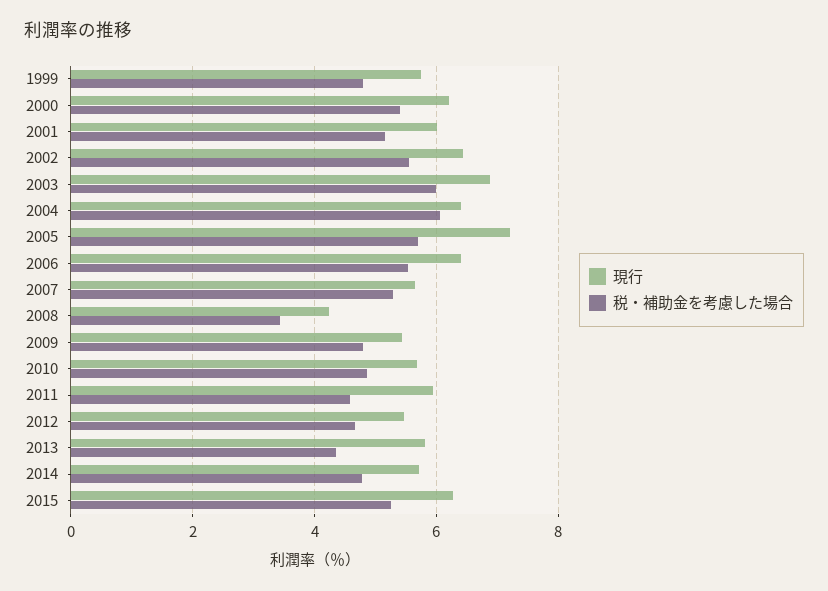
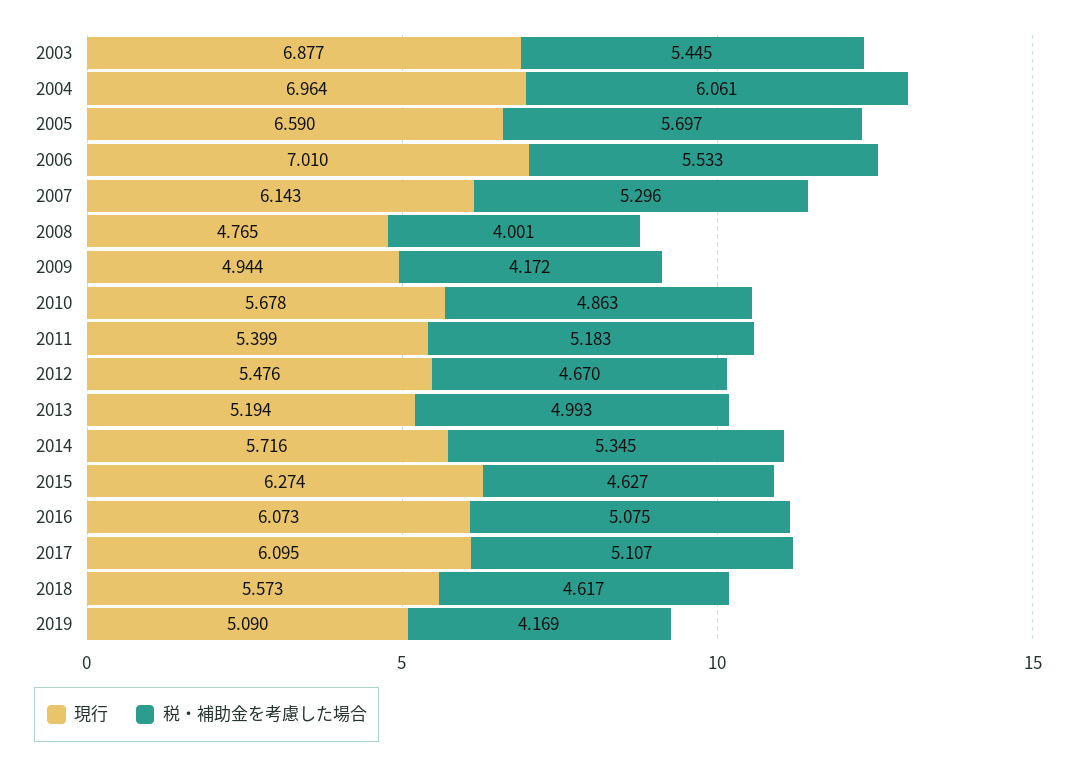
現行, 1999: 5.8 -> none
税・補助金を考慮した場合, 1999: 4.8 -> none
現行, 2000: 6.2 -> none
税・補助金を考慮した場合, 2000: 5.4 -> none
現行, 2001: 6 -> none
税・補助金を考慮した場合, 2001: 5.2 -> none
現行, 2002: 6.4 -> none
税・補助金を考慮した場合, 2002: 5.6 -> none
税・補助金を考慮した場合, 2003: 6 -> 5.445
現行, 2004: 6.4 -> 6.964
現行, 2005: 7.2 -> 6.59
現行, 2006: 6.4 -> 7.01
現行, 2007: 5.6 -> 6.143
現行, 2008: 4.2 -> 4.765
税・補助金を考慮した場合, 2008: 3.4 -> 4.001
現行, 2009: 5.4 -> 4.944
税・補助金を考慮した場合, 2009: 4.8 -> 4.172
現行, 2011: 6 -> 5.399
税・補助金を考慮した場合, 2011: 4.6 -> 5.183
現行, 2013: 5.8 -> 5.194
税・補助金を考慮した場合, 2013: 4.4 -> 4.993
税・補助金を考慮した場合, 2014: 4.8 -> 5.345
税・補助金を考慮した場合, 2015: 5.2 -> 4.627
現行, 2016: none -> 6.073
税・補助金を考慮した場合, 2016: none -> 5.075
現行, 2017: none -> 6.095
税・補助金を考慮した場合, 2017: none -> 5.107
現行, 2018: none -> 5.573
税・補助金を考慮した場合, 2018: none -> 4.617
現行, 2019: none -> 5.09
税・補助金を考慮した場合, 2019: none -> 4.169

